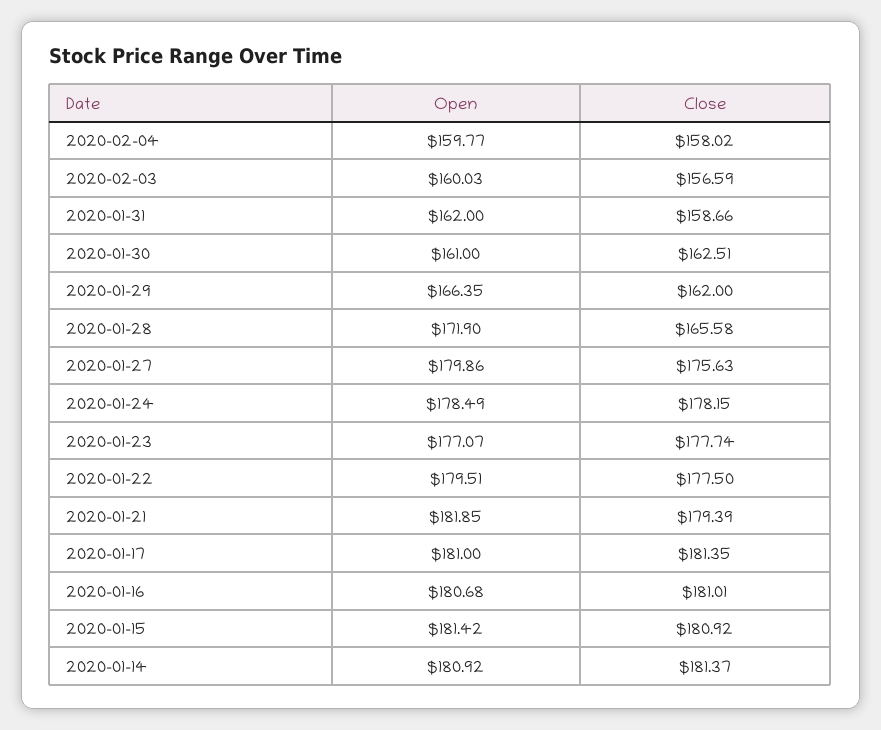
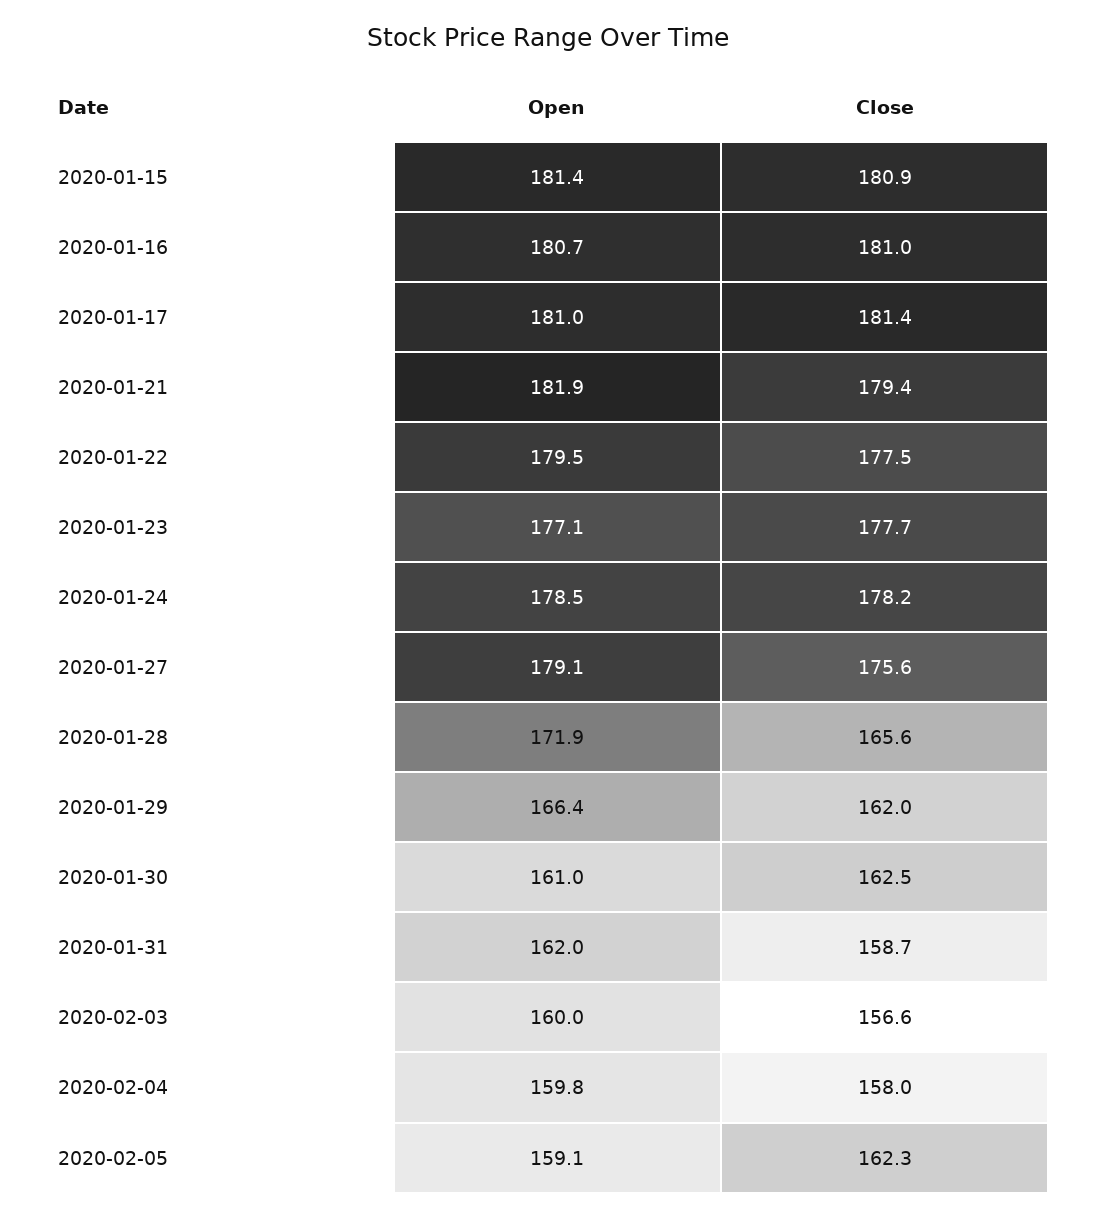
Open, 2020-01-27: 179.86 -> 179.1
Open, 2020-01-14: 180.92 -> none
Close, 2020-01-14: 181.37 -> none
Open, 2020-02-05: none -> 159.1
Close, 2020-02-05: none -> 162.3

